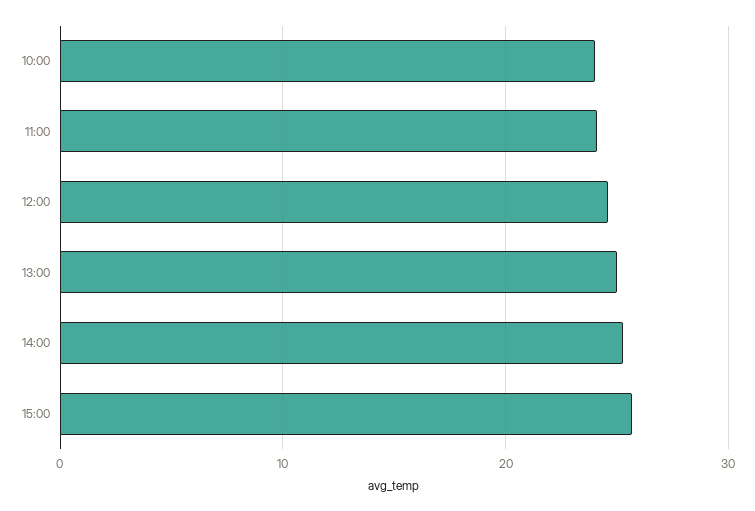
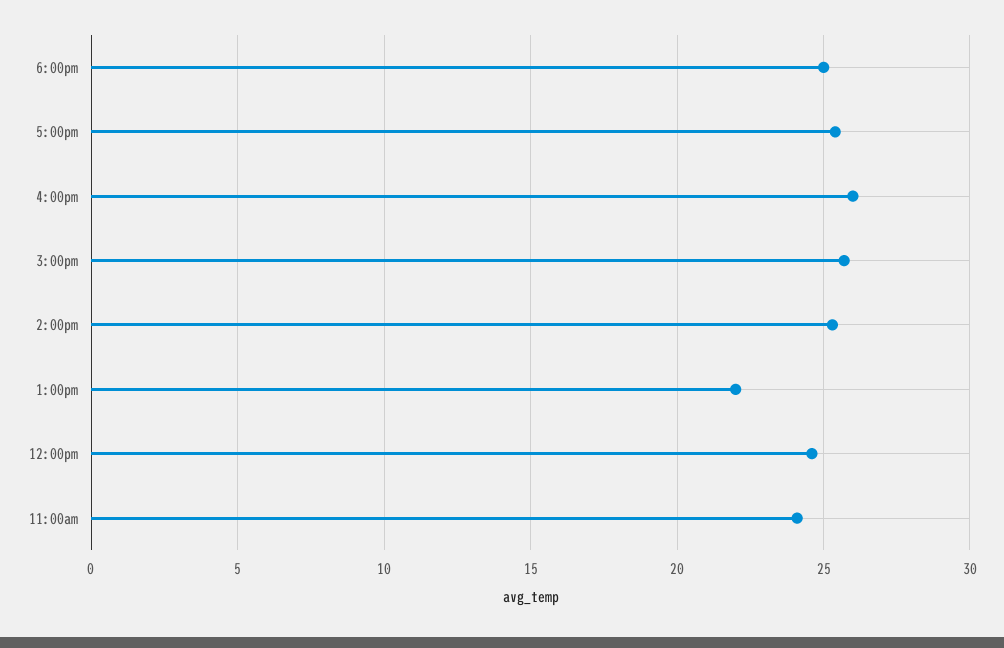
10:00: 24 -> none
13:00: 25 -> 22
6:00pm: none -> 25
5:00pm: none -> 25.5
4:00pm: none -> 26

